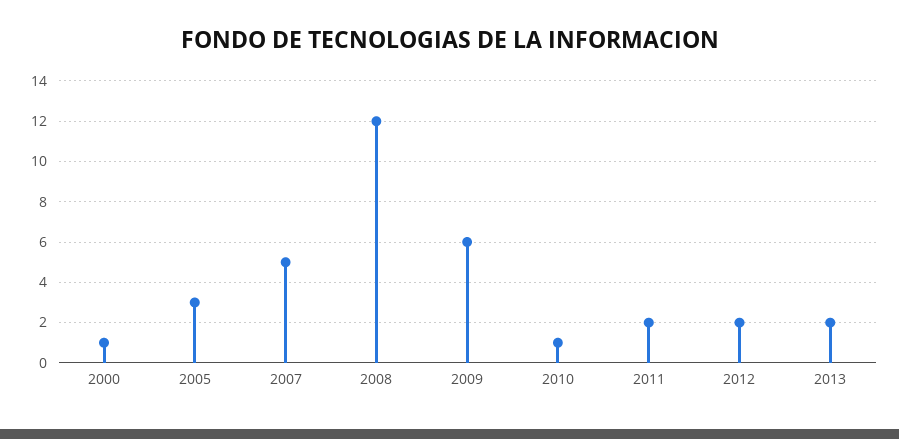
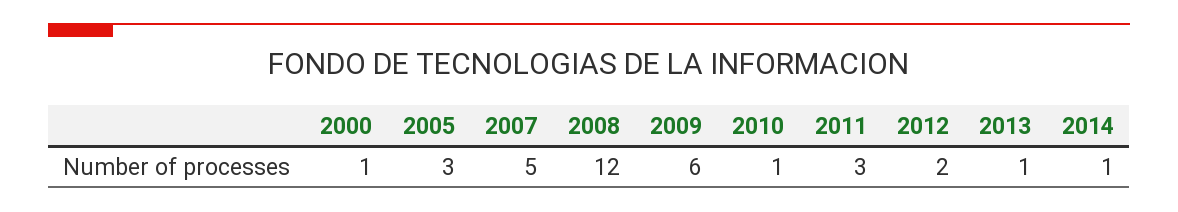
2011: 2 -> 3
2013: 2 -> 1
2014: none -> 1

